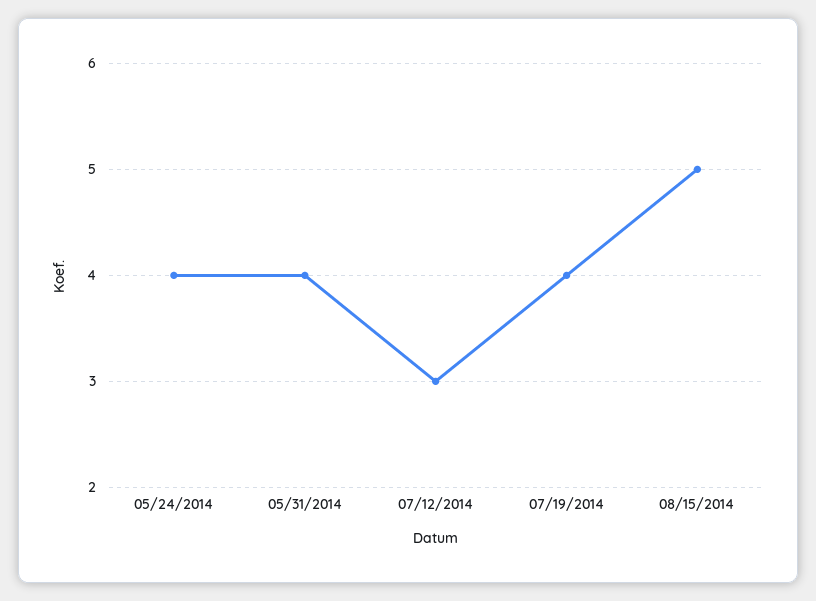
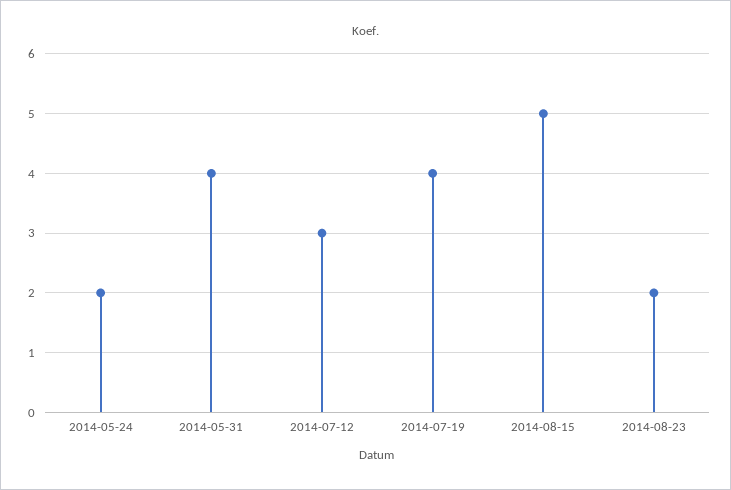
05/24/2014: 4 -> 2
2014-08-23: none -> 2

